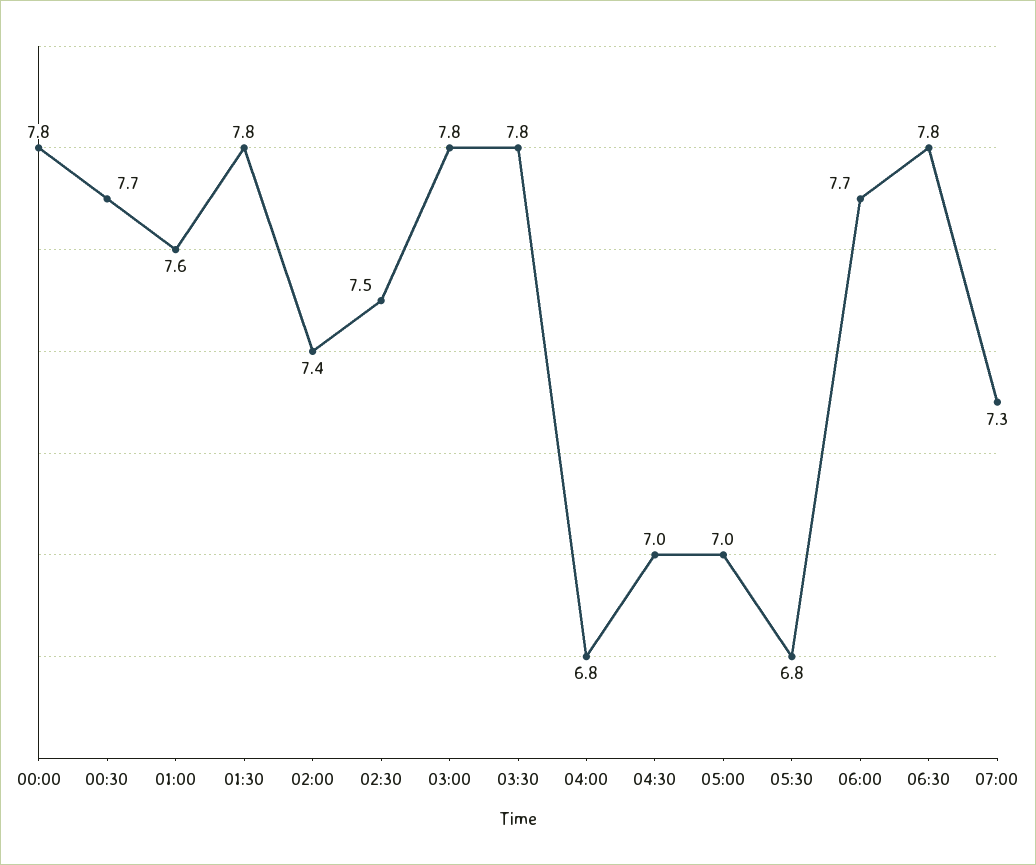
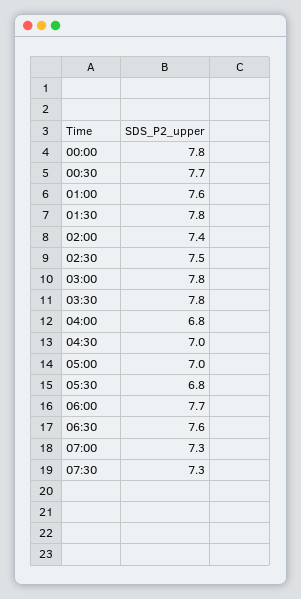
06:30: 7.8 -> 7.6
07:30: none -> 7.3

